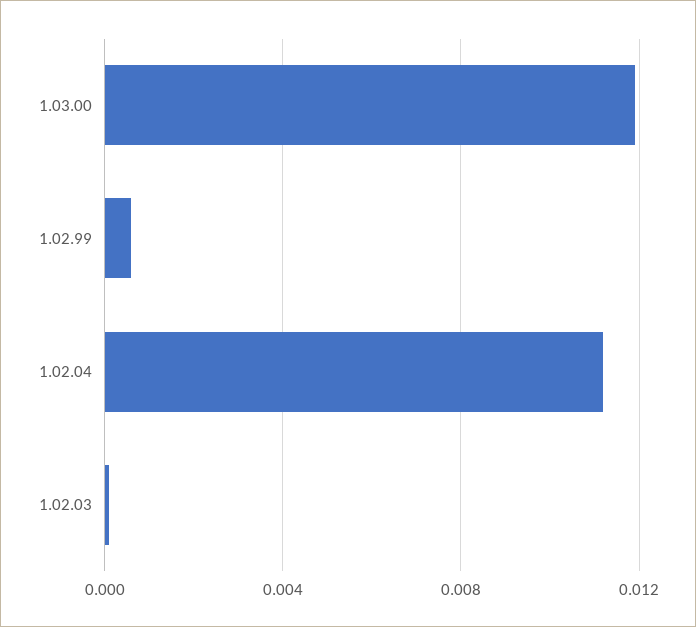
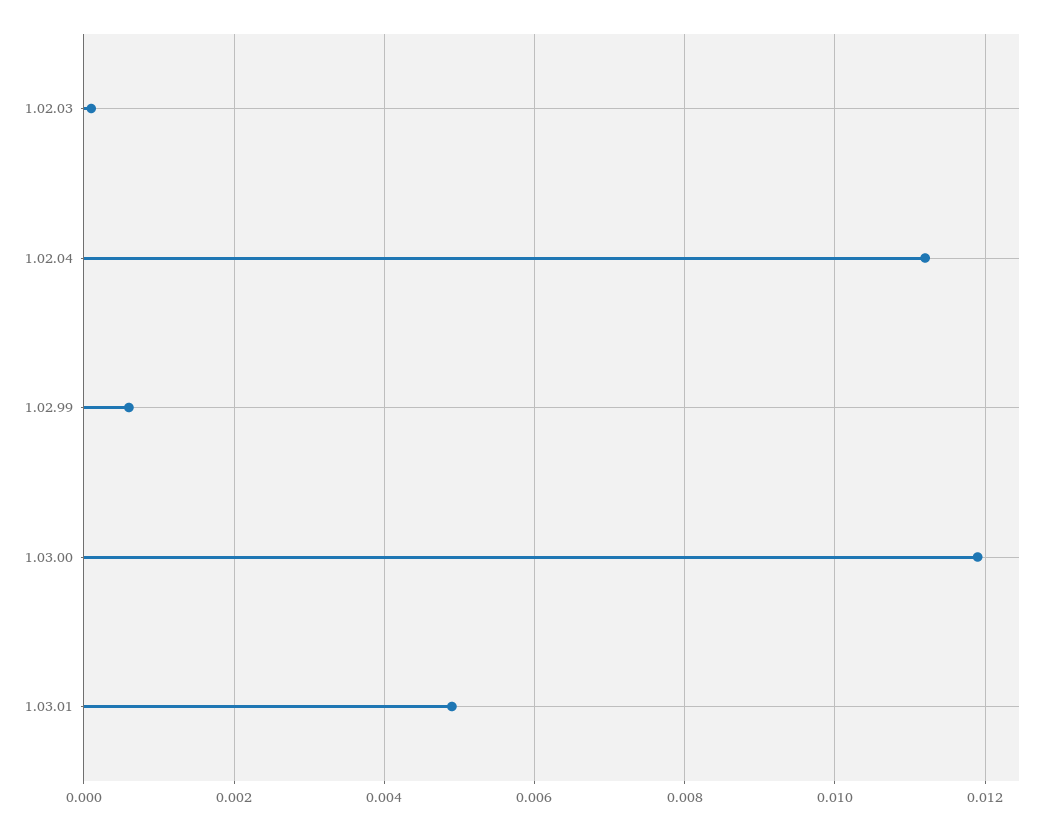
1.03.01: none -> 0.005

